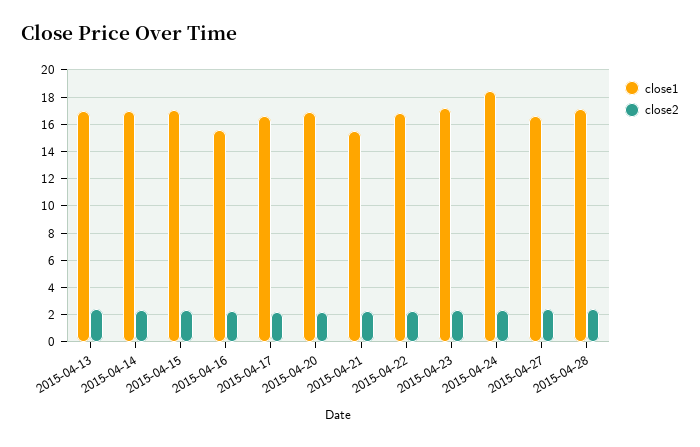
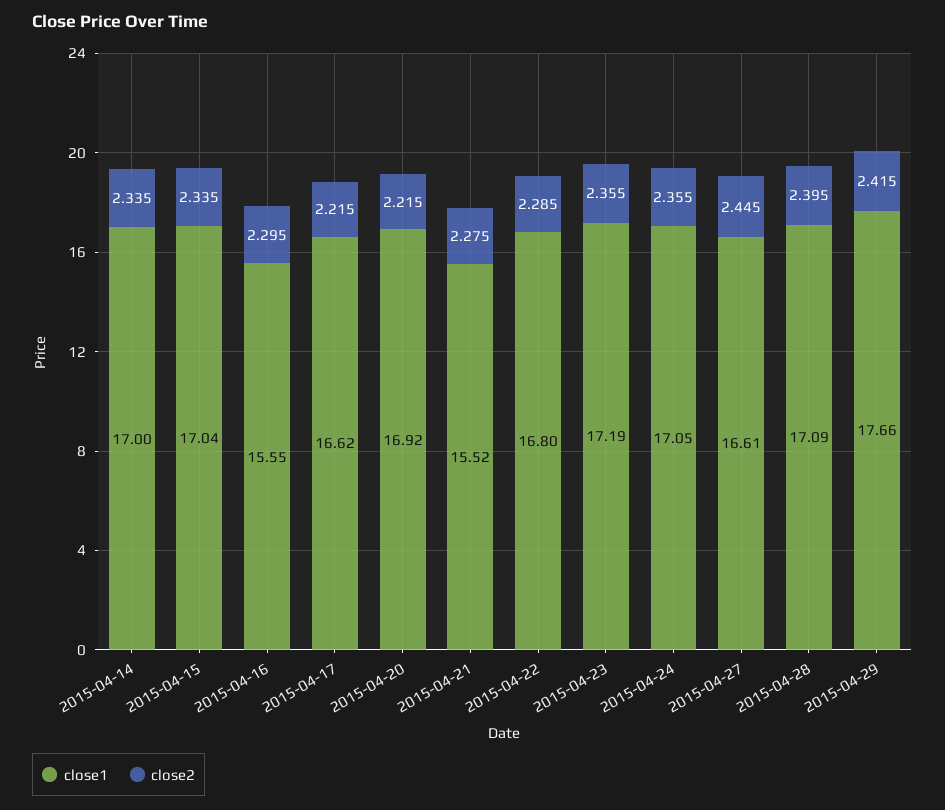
close1, 2015-04-13: 17 -> none
close2, 2015-04-13: 2.5 -> none
close1, 2015-04-24: 18.5 -> 17.05
close1, 2015-04-29: none -> 17.66
close2, 2015-04-29: none -> 2.415

